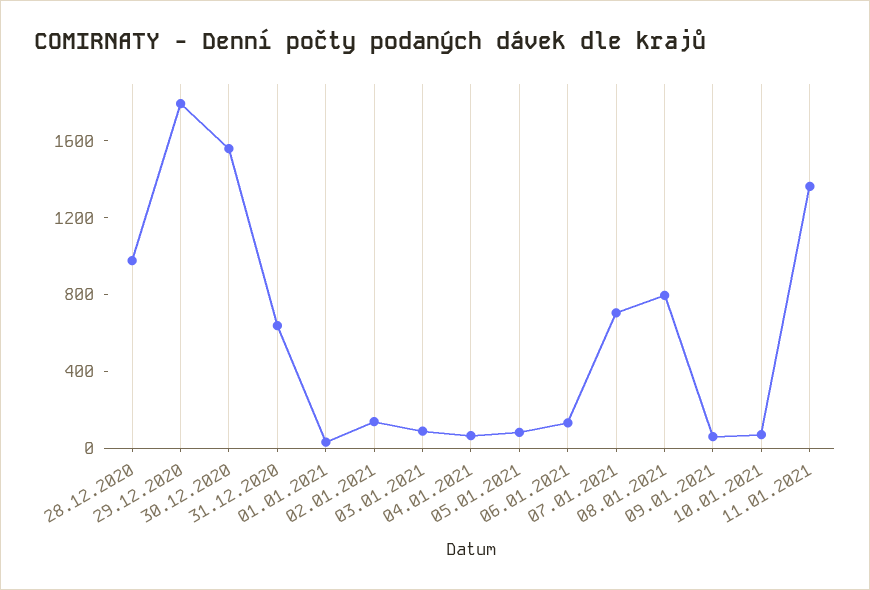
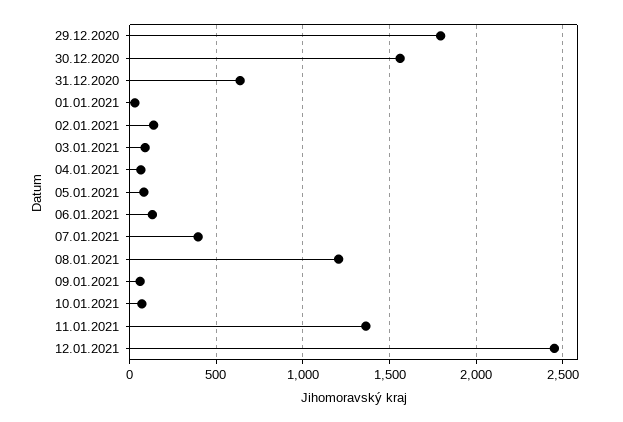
28.12.2020: 1000 -> none
07.01.2021: 700 -> 400
08.01.2021: 800 -> 1200
12.01.2021: none -> 2450

